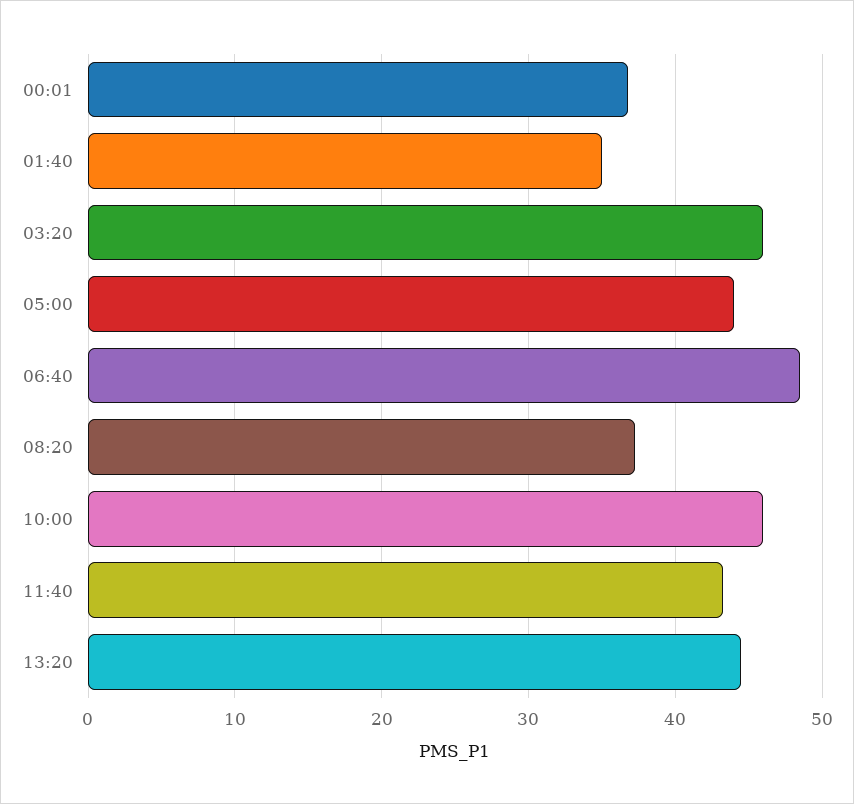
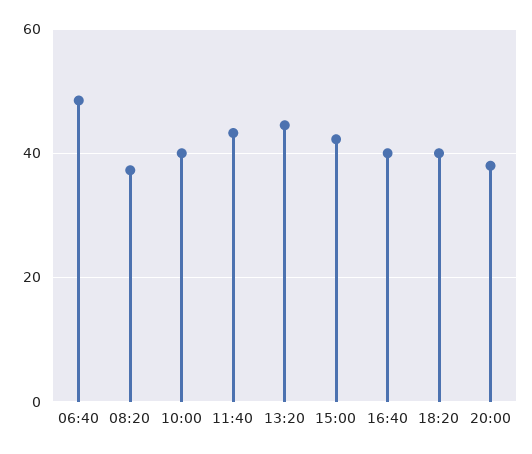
00:01: 37 -> none
01:40: 35 -> none
03:20: 46 -> none
05:00: 44 -> none
10:00: 46 -> 40
15:00: none -> 42
16:40: none -> 40
18:20: none -> 40
20:00: none -> 38

